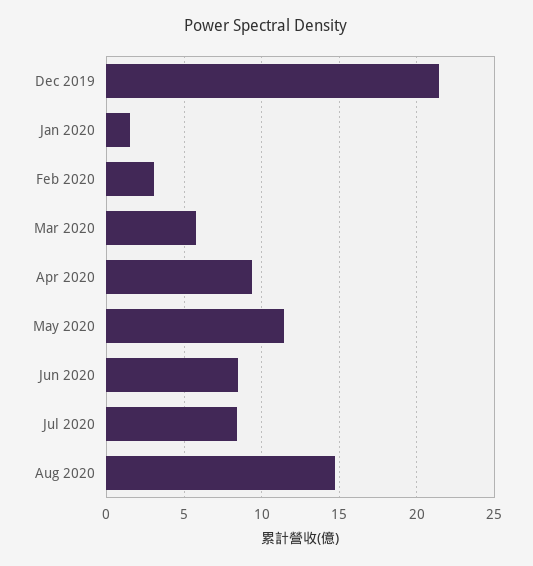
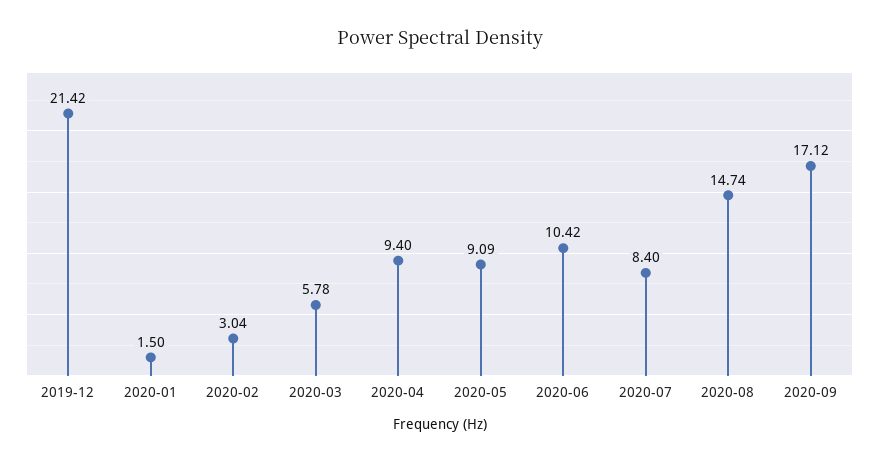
May 2020: 11.5 -> 9.09
Jun 2020: 8.5 -> 10.42
2020-09: none -> 17.12

